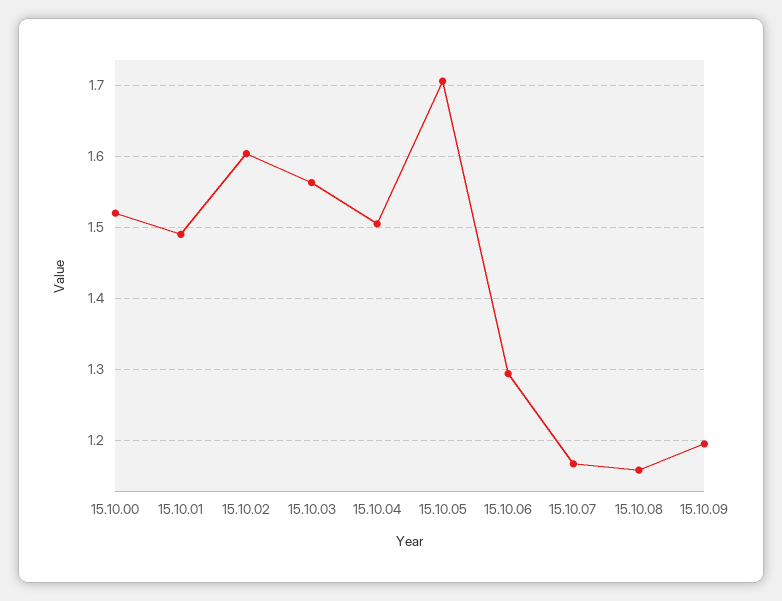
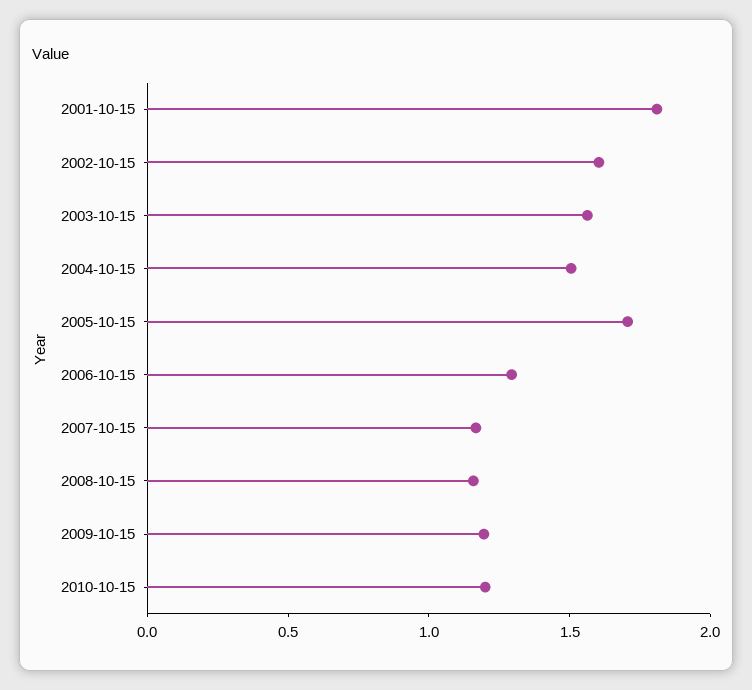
15.10.00: 1.52 -> none
15.10.01: 1.49 -> 1.8
2010-10-15: none -> 1.2

